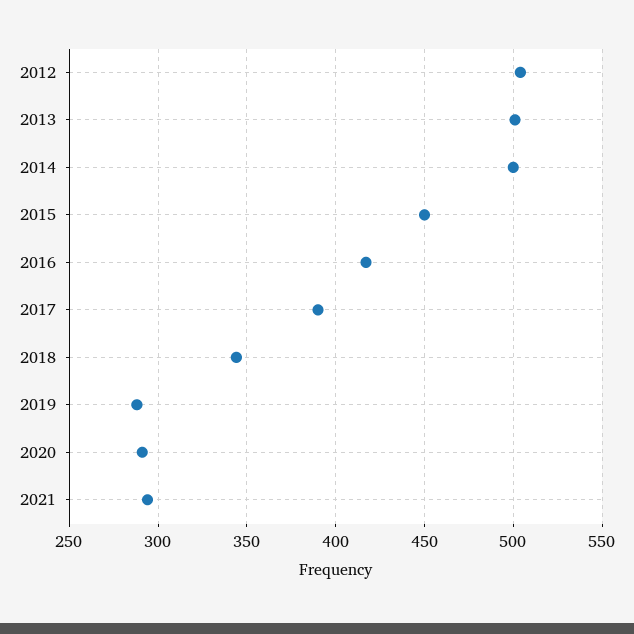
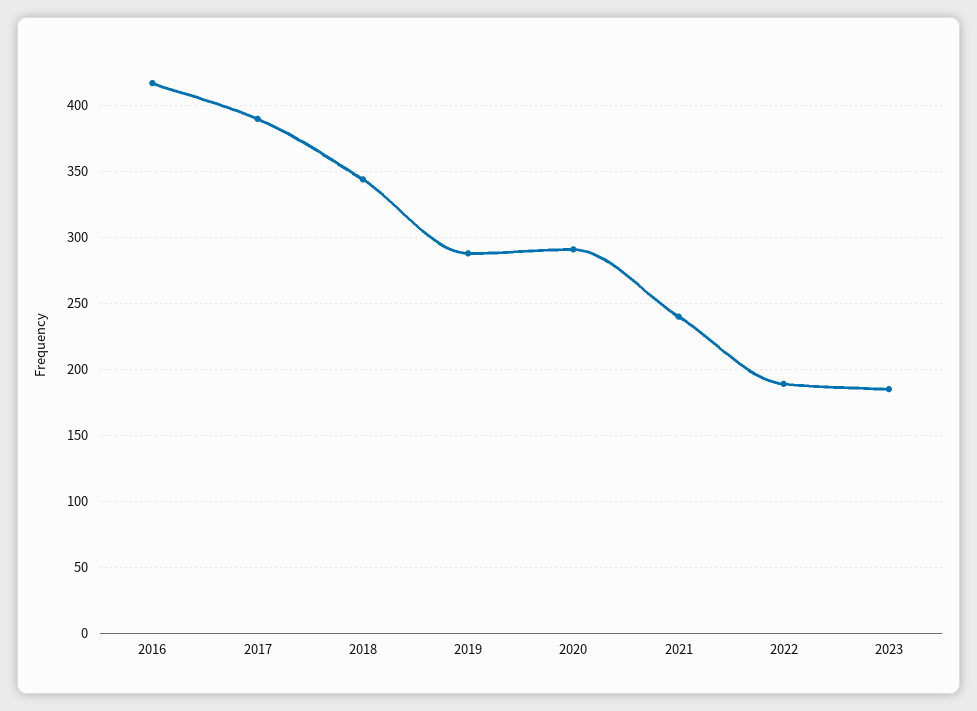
2012: 505 -> none
2013: 500 -> none
2014: 500 -> none
2015: 450 -> none
2021: 295 -> 240
2022: none -> 190
2023: none -> 185

